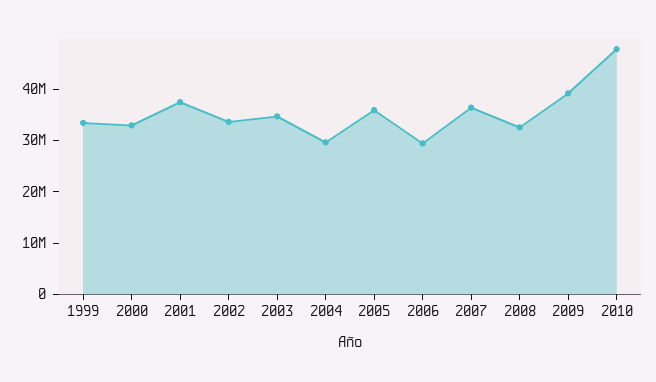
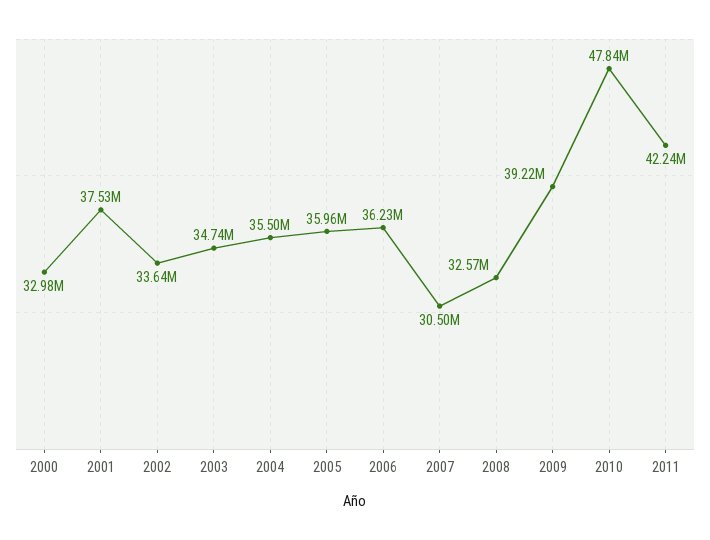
1999: 34000000 -> none
2004: 30000000 -> 35500000
2006: 30000000 -> 36230000
2007: 36000000 -> 30500000
2011: none -> 42240000

